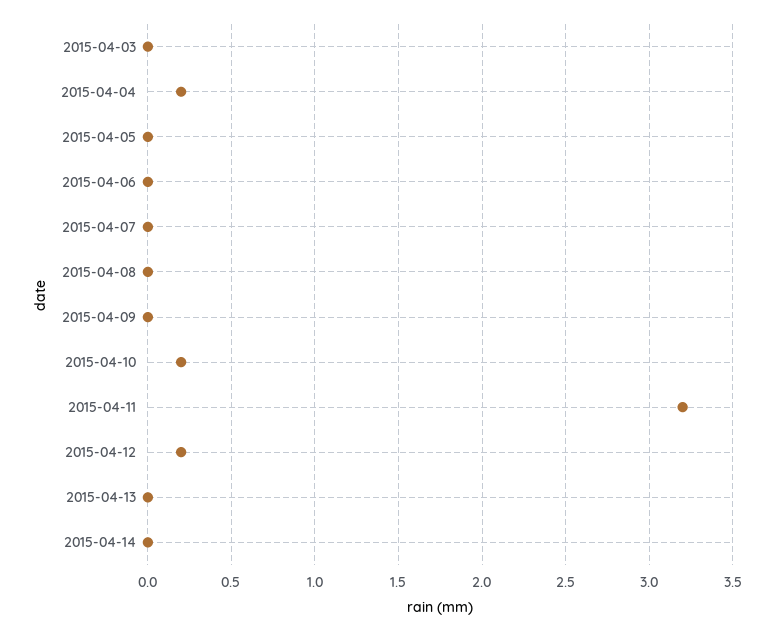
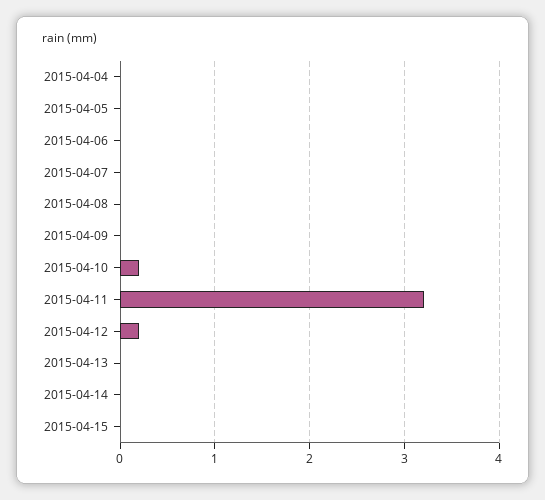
2015-04-03: 0 -> none
2015-04-04: 0.2 -> 0
2015-04-15: none -> 0

